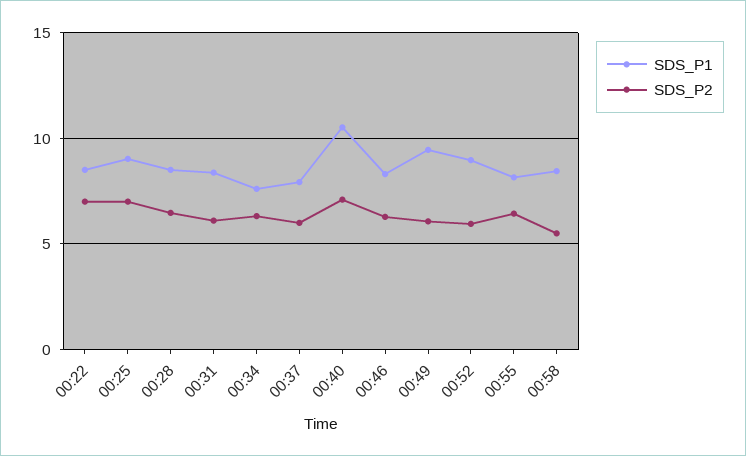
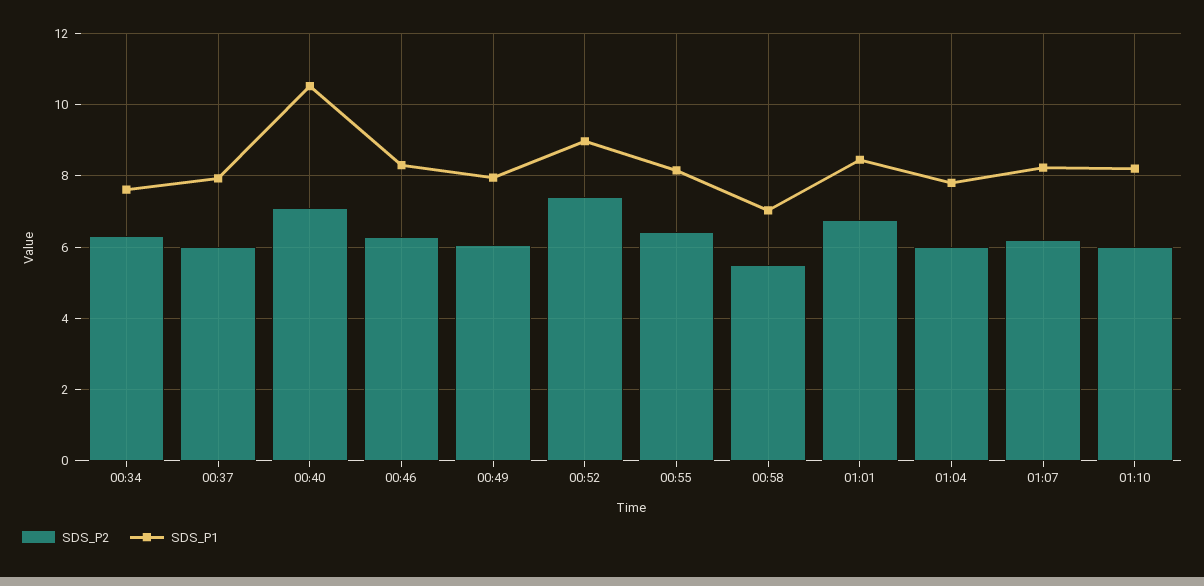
SDS_P1, 00:22: 8.5 -> none
SDS_P2, 00:22: 7 -> none
SDS_P1, 00:25: 9 -> none
SDS_P2, 00:25: 7 -> none
SDS_P1, 00:28: 8.5 -> none
SDS_P2, 00:28: 6.5 -> none
SDS_P1, 00:31: 8.5 -> none
SDS_P2, 00:31: 6 -> none
SDS_P1, 00:49: 9.5 -> 8
SDS_P2, 00:52: 6 -> 7.4
SDS_P1, 00:58: 8.5 -> 7
SDS_P2, 01:01: none -> 6.8
SDS_P1, 01:01: none -> 8.4
SDS_P2, 01:04: none -> 6
SDS_P1, 01:04: none -> 7.8
SDS_P2, 01:07: none -> 6.2
SDS_P1, 01:07: none -> 8.2
SDS_P2, 01:10: none -> 6
SDS_P1, 01:10: none -> 8.2

